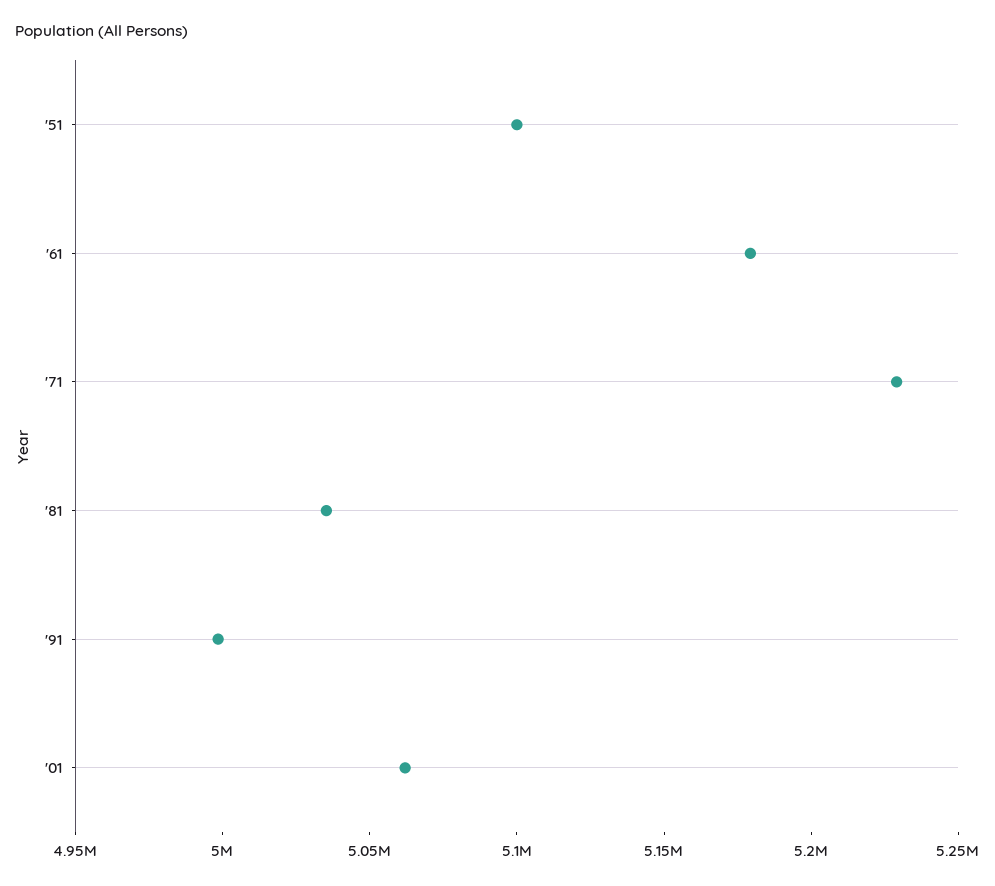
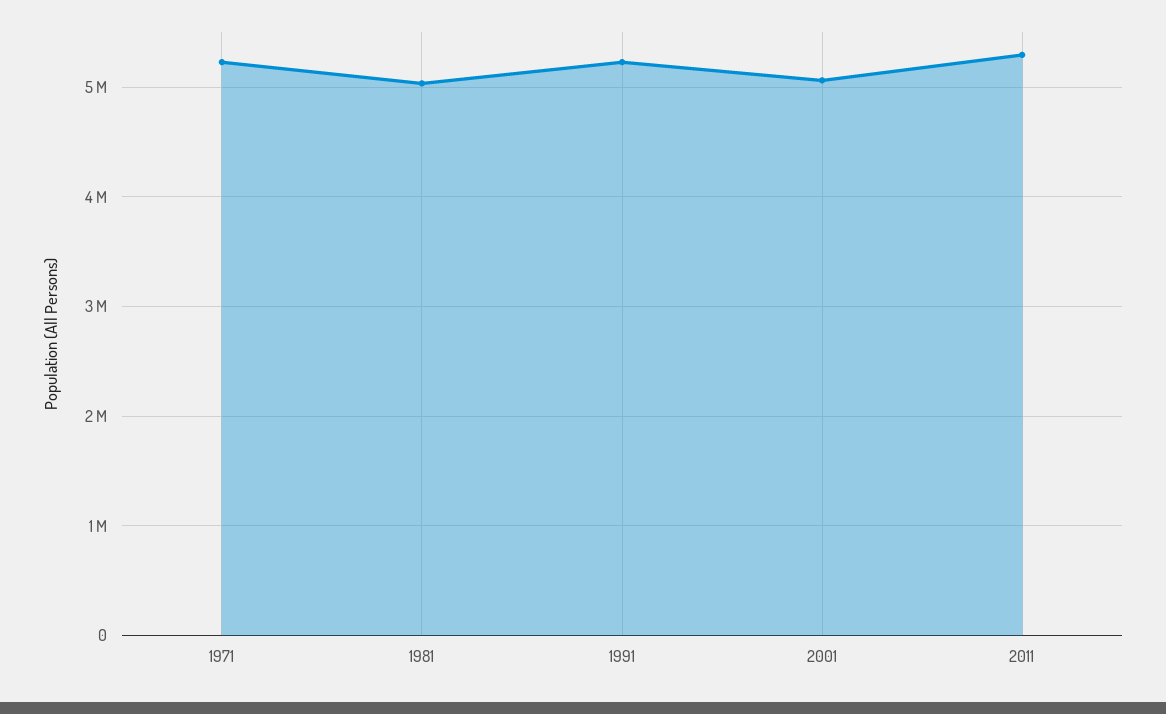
'51: 5100000 -> none
'61: 5180000 -> none
'91: 5000000 -> 5200000
2011: none -> 5300000

